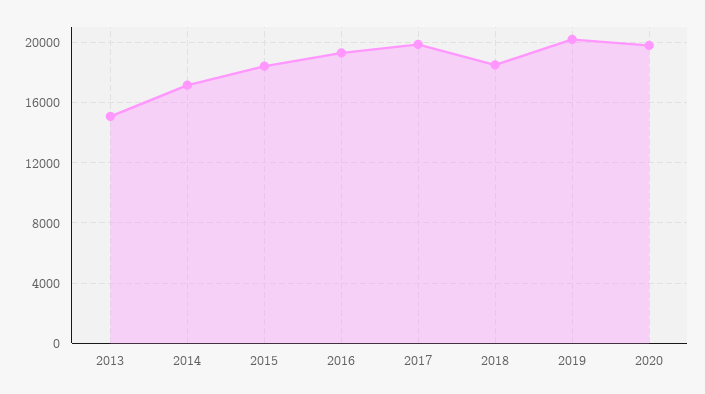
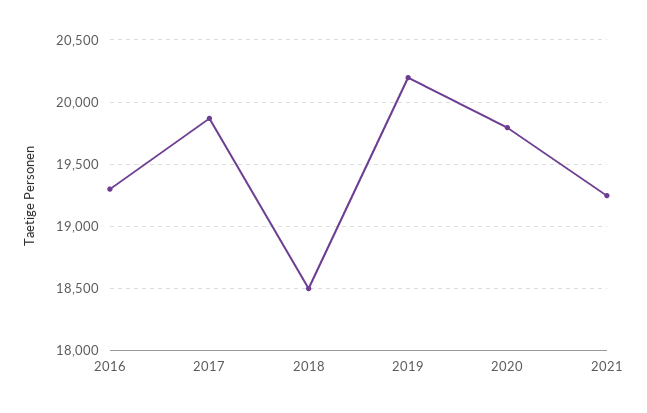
2013: 15000 -> none
2014: 17000 -> none
2015: 18500 -> none
2021: none -> 19250

